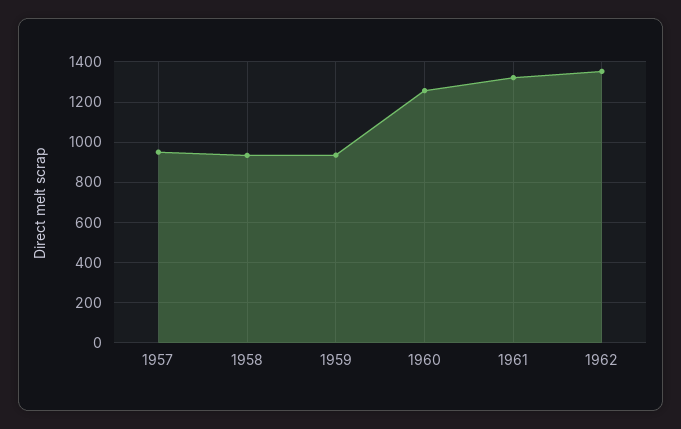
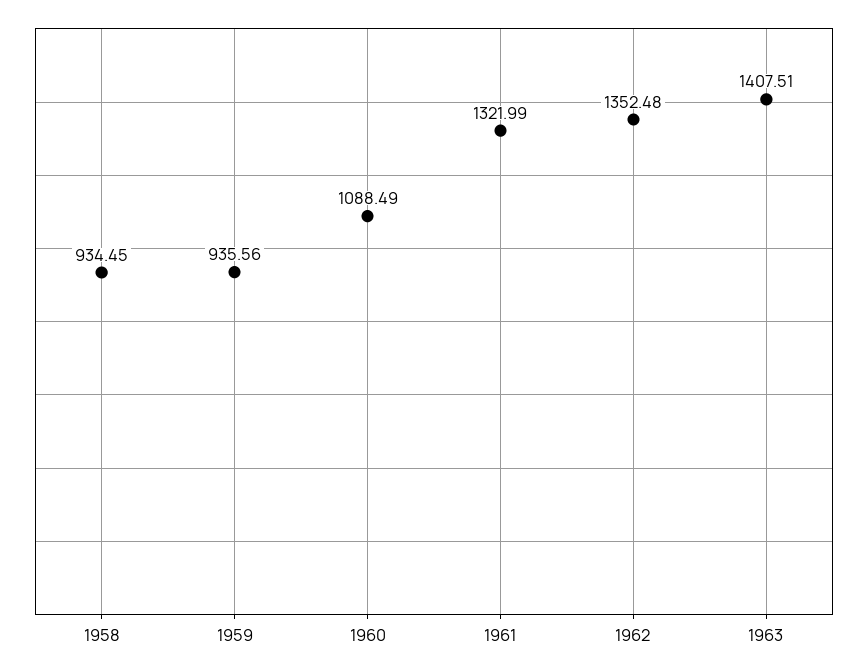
1957: 950 -> none
1960: 1250 -> 1088.49
1963: none -> 1407.51

